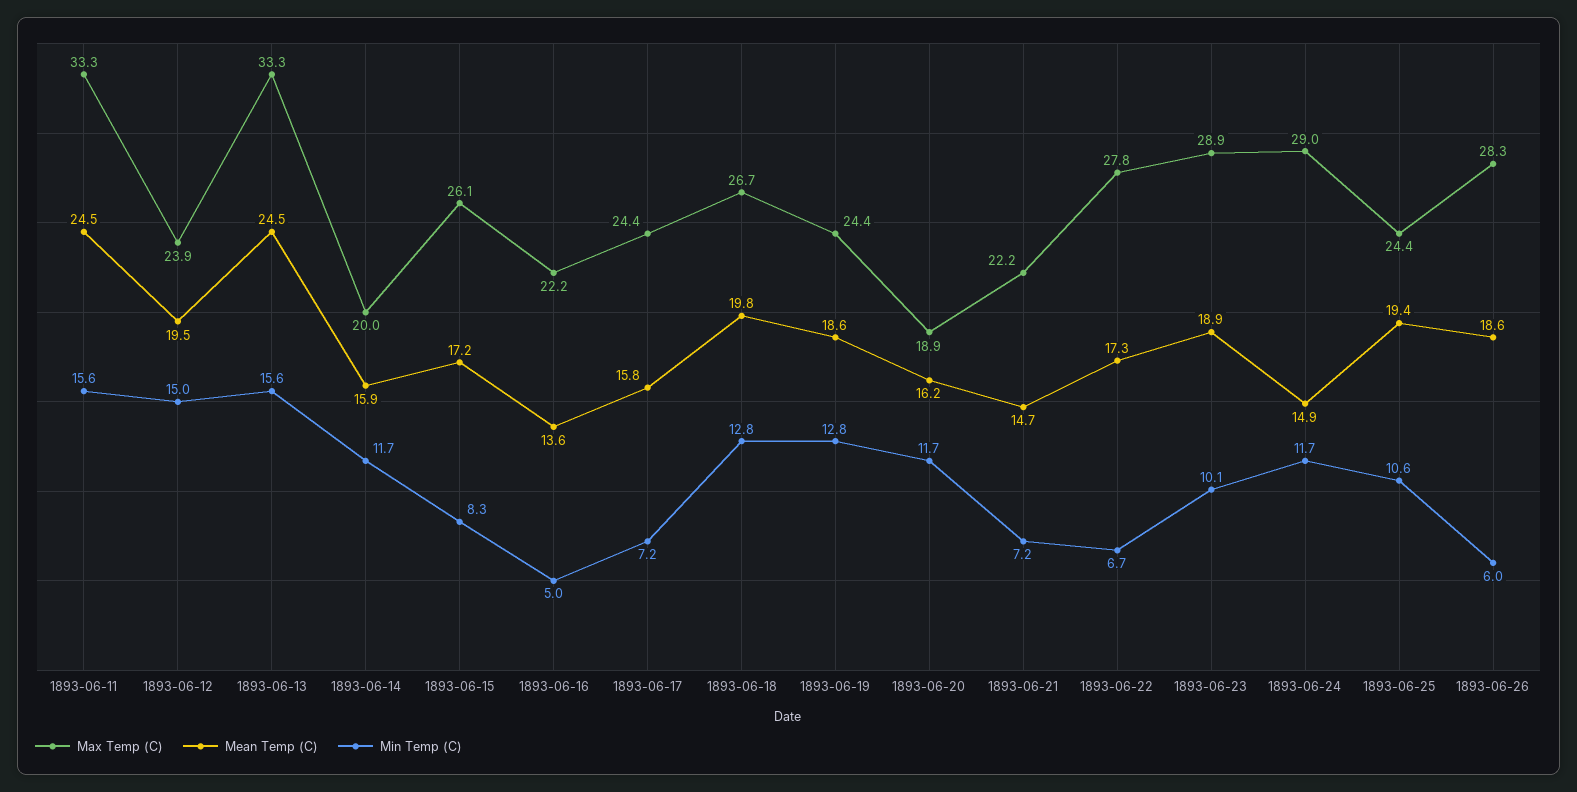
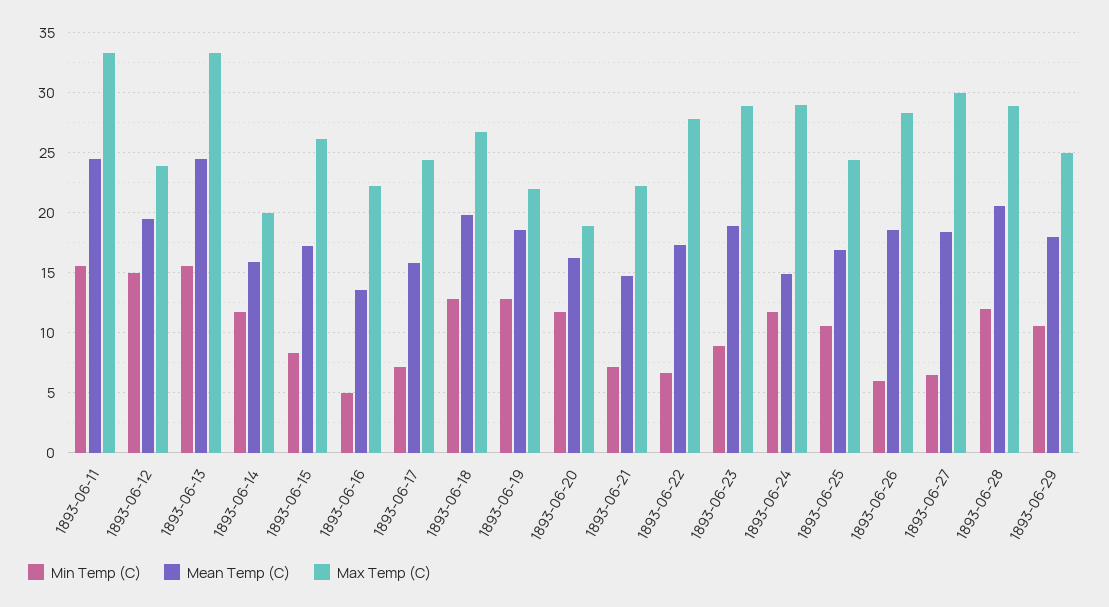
Max Temp (C), 1893-06-19: 24.4 -> 22
Min Temp (C), 1893-06-23: 10.1 -> 9
Mean Temp (C), 1893-06-25: 19.4 -> 17
Min Temp (C), 1893-06-27: none -> 6.5
Mean Temp (C), 1893-06-27: none -> 18.5
Max Temp (C), 1893-06-27: none -> 30
Min Temp (C), 1893-06-28: none -> 12
Mean Temp (C), 1893-06-28: none -> 20.5
Max Temp (C), 1893-06-28: none -> 29
Min Temp (C), 1893-06-29: none -> 10.5
Mean Temp (C), 1893-06-29: none -> 18
Max Temp (C), 1893-06-29: none -> 25

